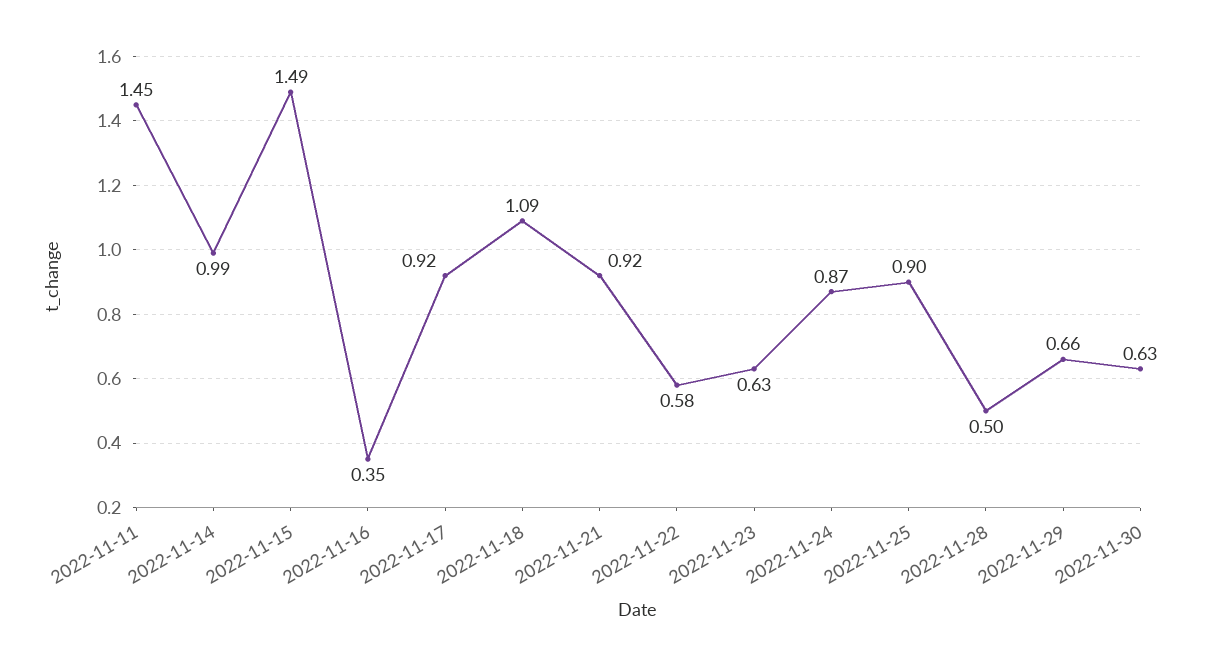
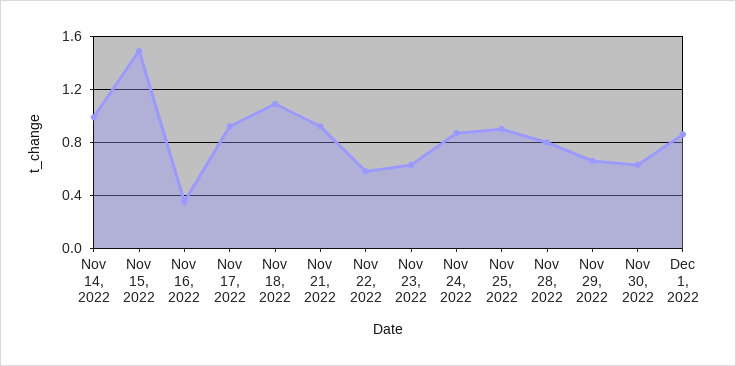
2022-11-11: 1.45 -> none
2022-11-28: 0.5 -> 0.8
Dec 1, 2022: none -> 0.85

